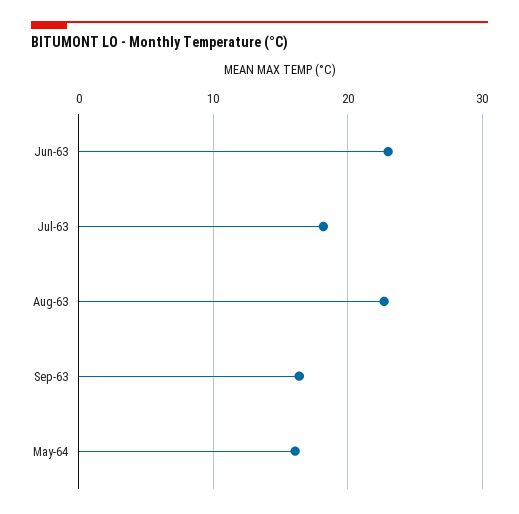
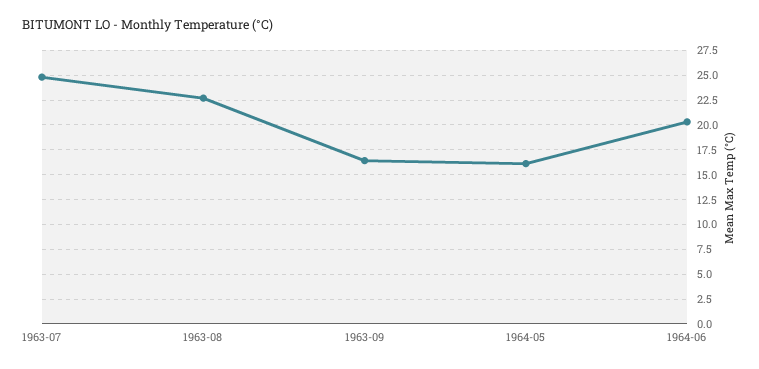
Jun-63: 23 -> none
Jul-63: 18 -> 25
1964-06: none -> 20

